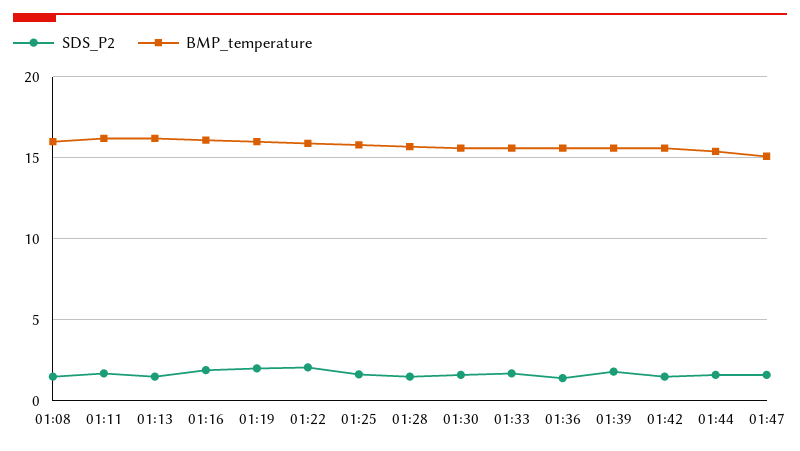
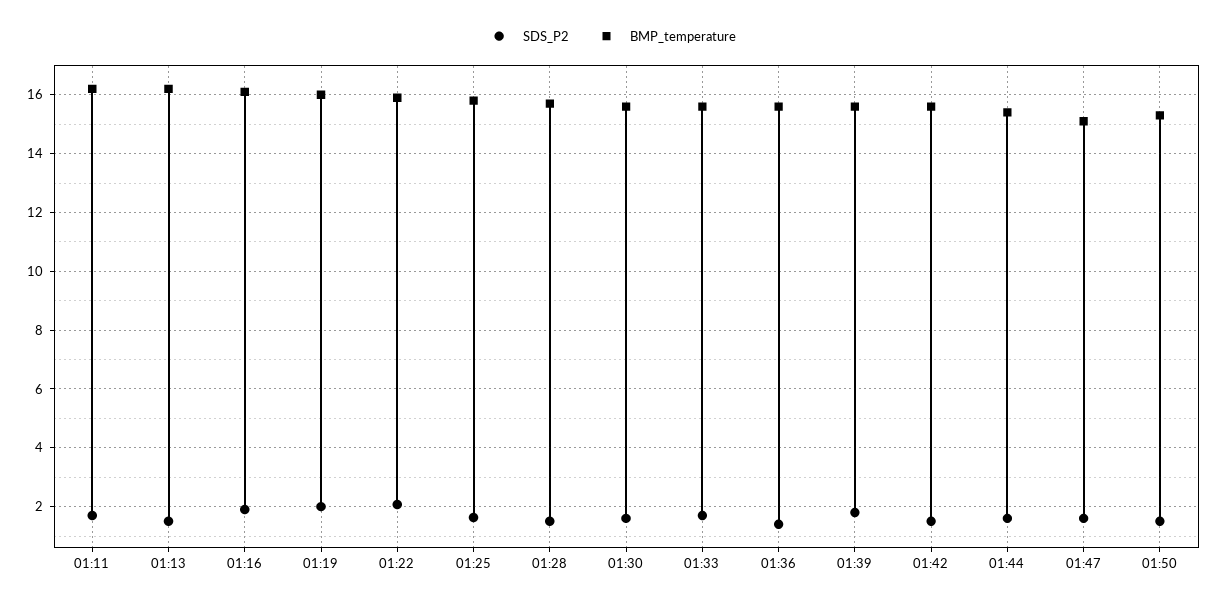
SDS_P2, 01:08: 1.5 -> none
BMP_temperature, 01:08: 16 -> none
SDS_P2, 01:50: none -> 1.5
BMP_temperature, 01:50: none -> 15.25

